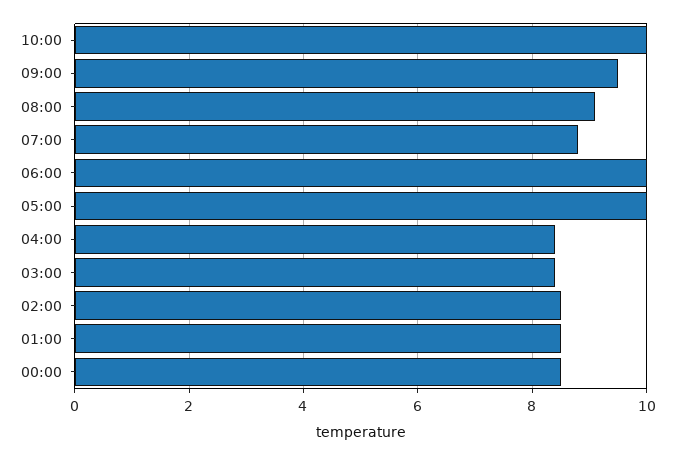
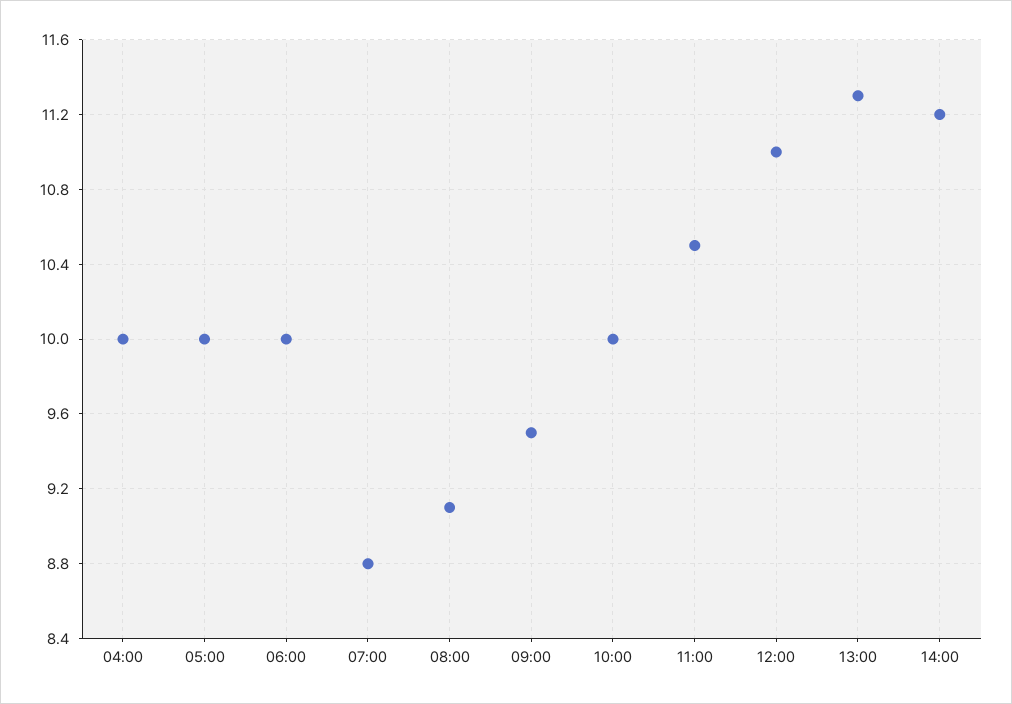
04:00: 8.5 -> 10
03:00: 8.5 -> none
02:00: 8.5 -> none
01:00: 8.5 -> none
00:00: 8.5 -> none
11:00: none -> 10.5
12:00: none -> 11
13:00: none -> 11.3
14:00: none -> 11.2

